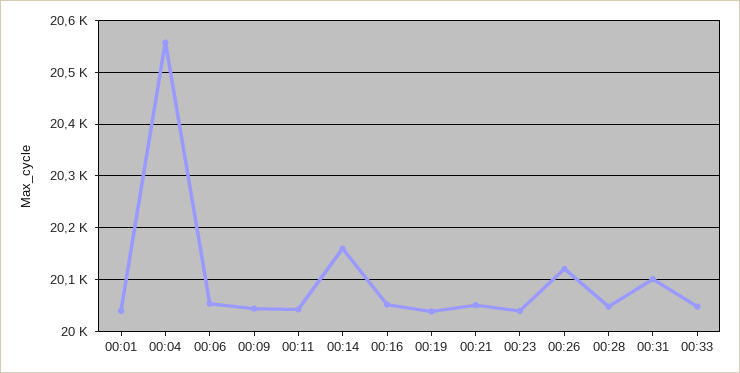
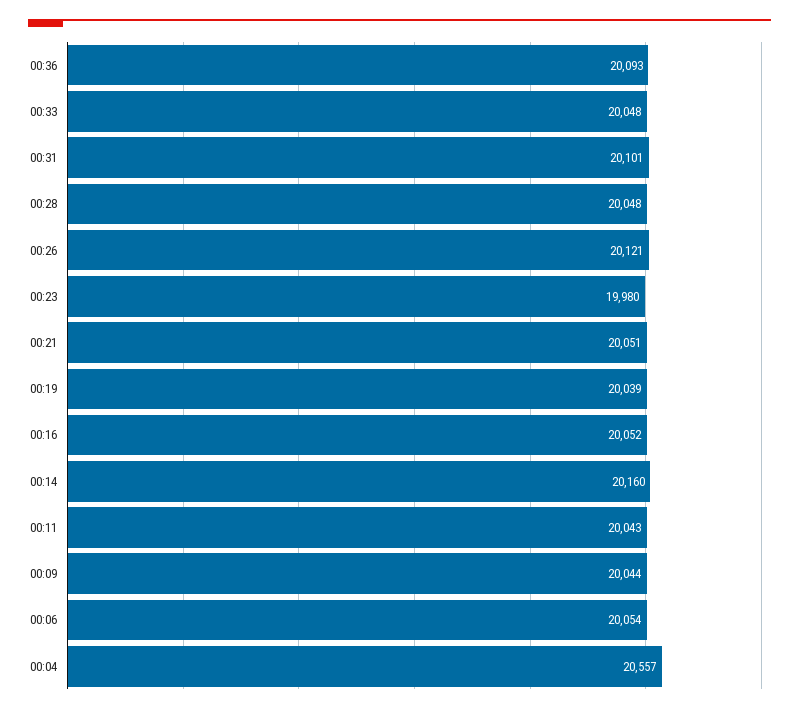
00:01: 20040 -> none
00:23: 20040 -> 19980
00:36: none -> 20093

